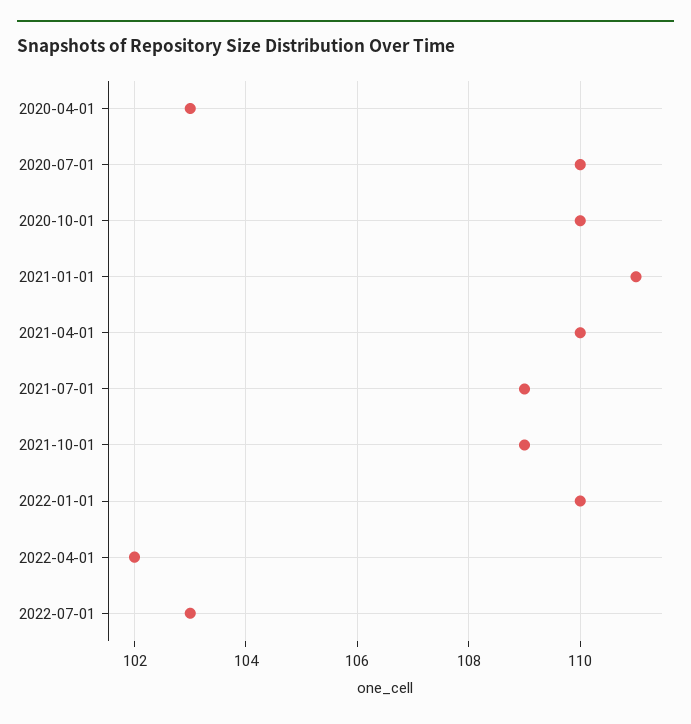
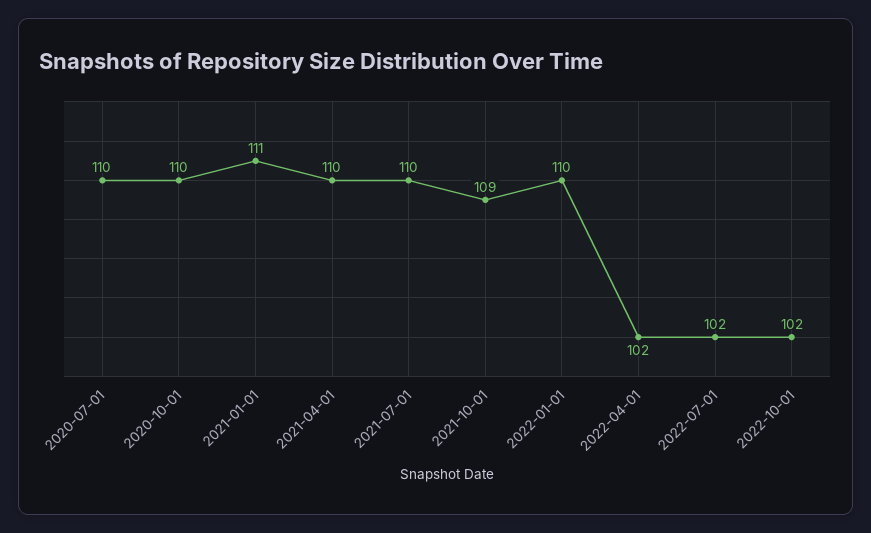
2020-04-01: 103 -> none
2021-07-01: 109 -> 110
2022-07-01: 103 -> 102
2022-10-01: none -> 102

